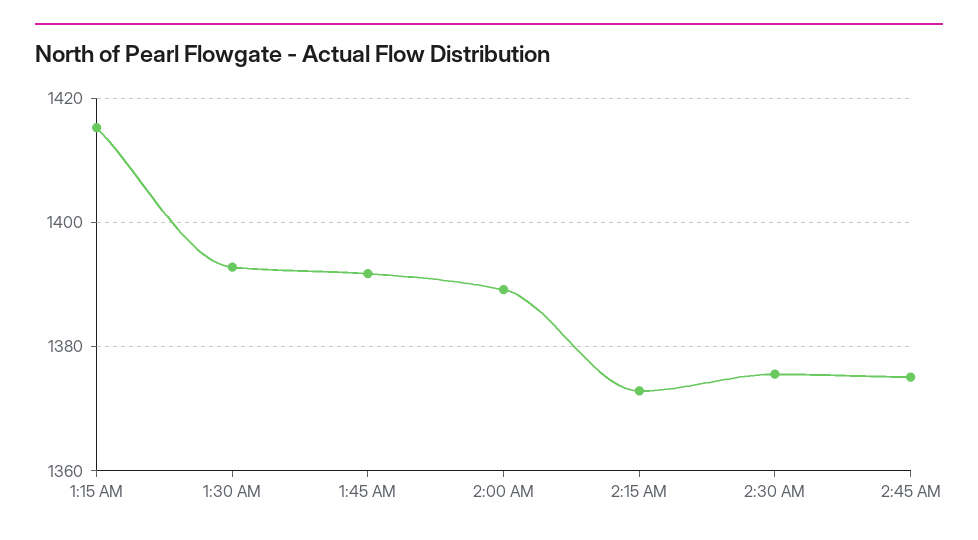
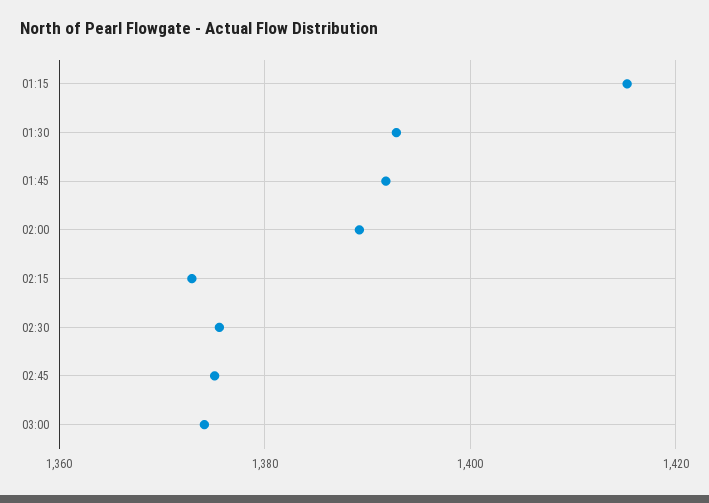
03:00: none -> 1374

